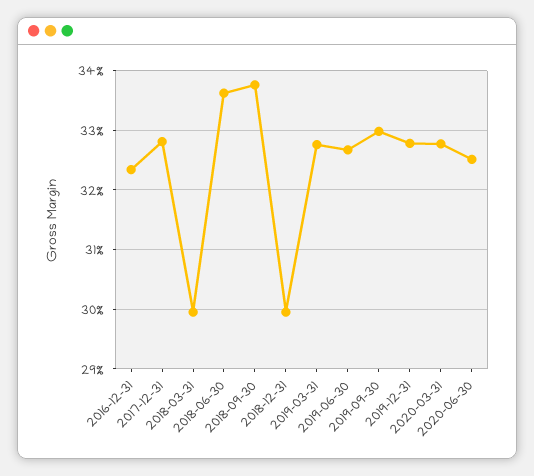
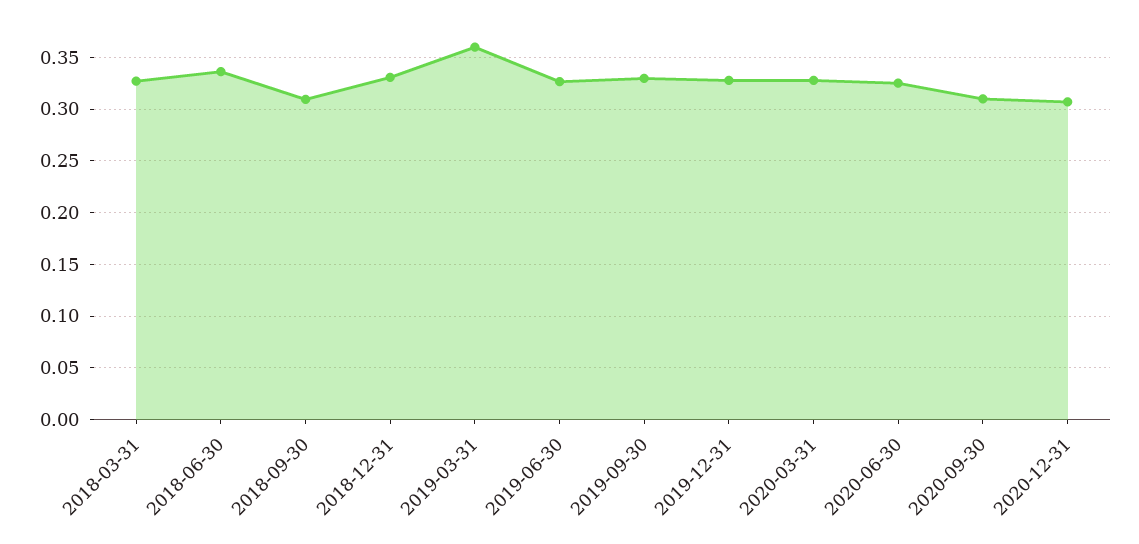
2016-12-31: 0.324 -> none
2017-12-31: 0.328 -> none
2018-03-31: 0.3 -> 0.33
2018-09-30: 0.338 -> 0.31
2018-12-31: 0.3 -> 0.33
2019-03-31: 0.328 -> 0.36
2020-09-30: none -> 0.31
2020-12-31: none -> 0.31

